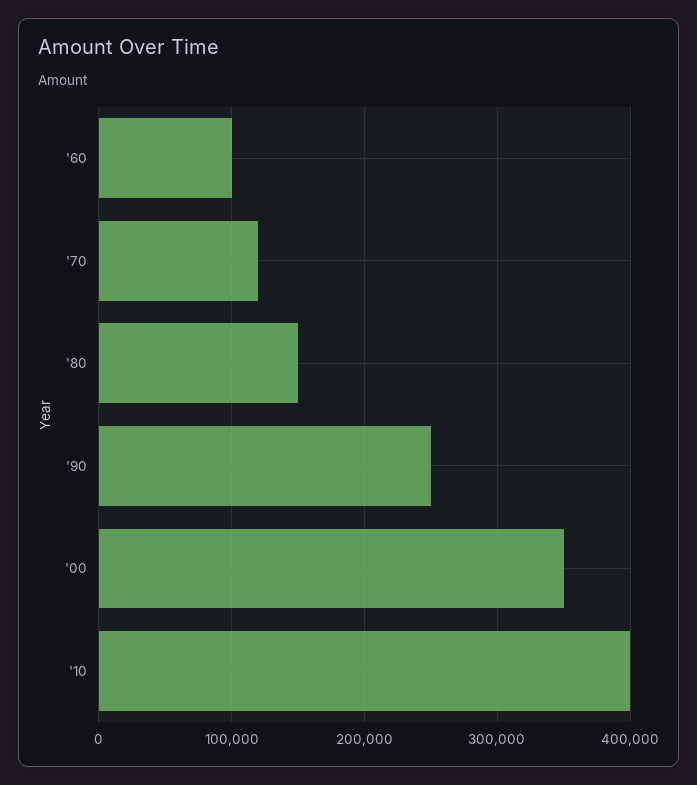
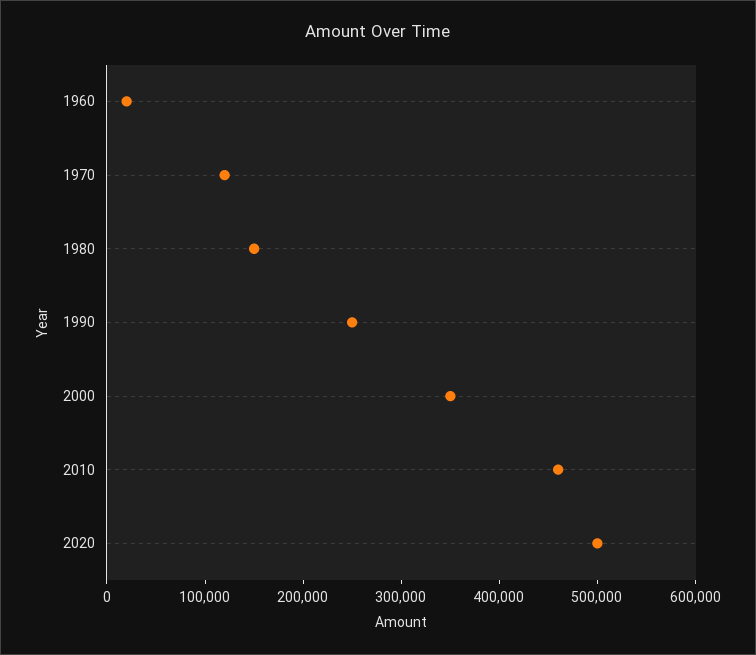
'60: 100000 -> 20000
'10: 400000 -> 460000
2020: none -> 500000

